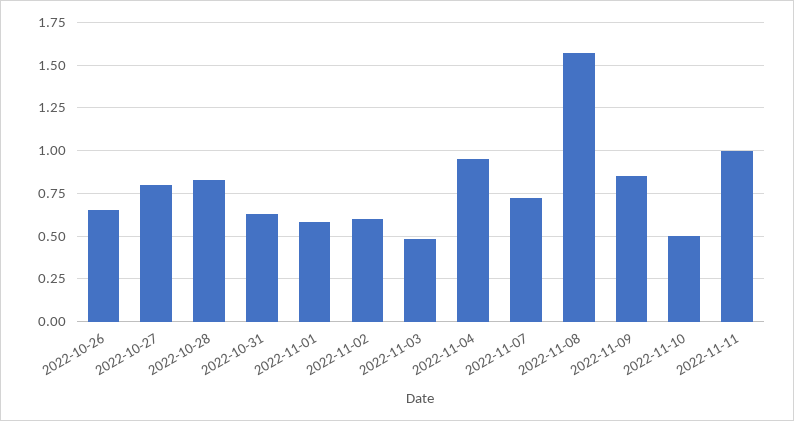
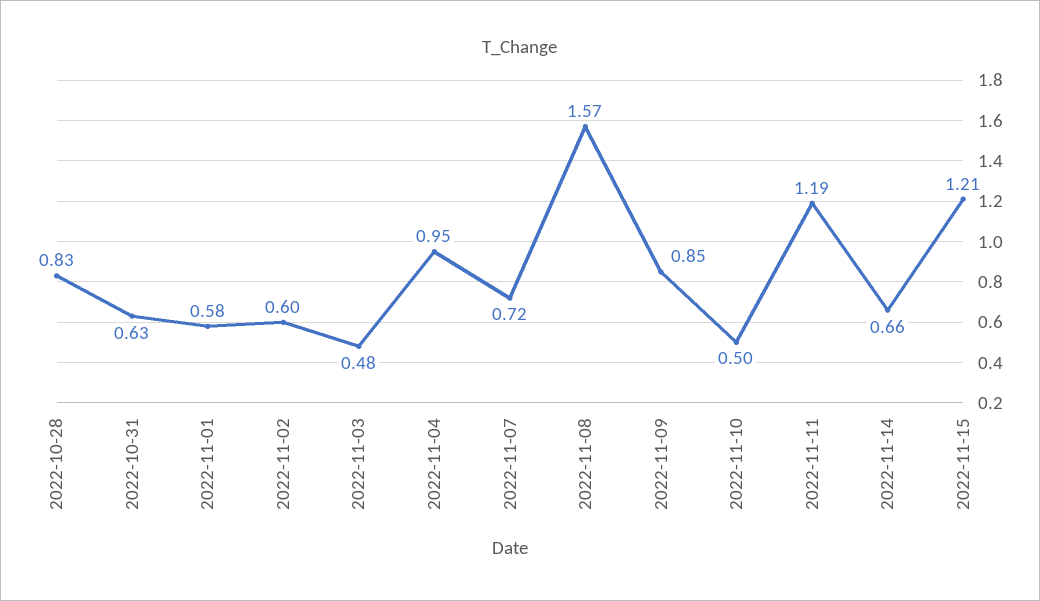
2022-10-26: 0.65 -> none
2022-10-27: 0.8 -> none
2022-11-11: 1 -> 1.19
2022-11-14: none -> 0.66
2022-11-15: none -> 1.21

